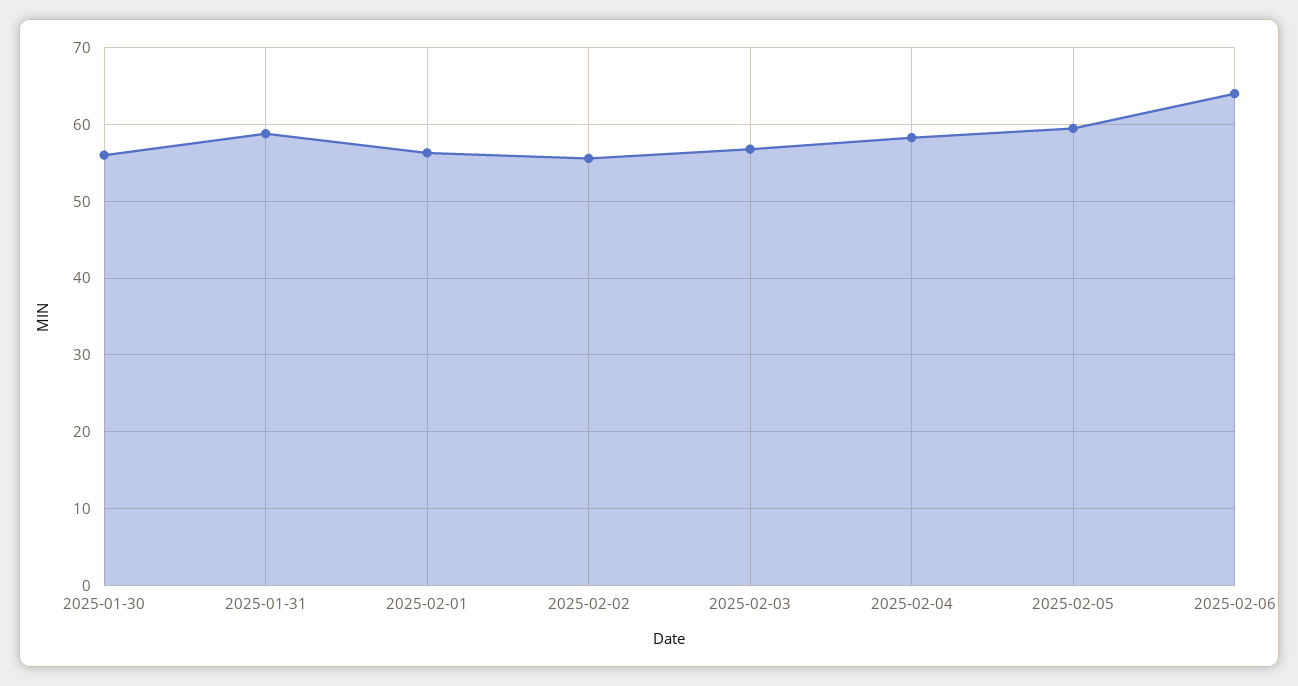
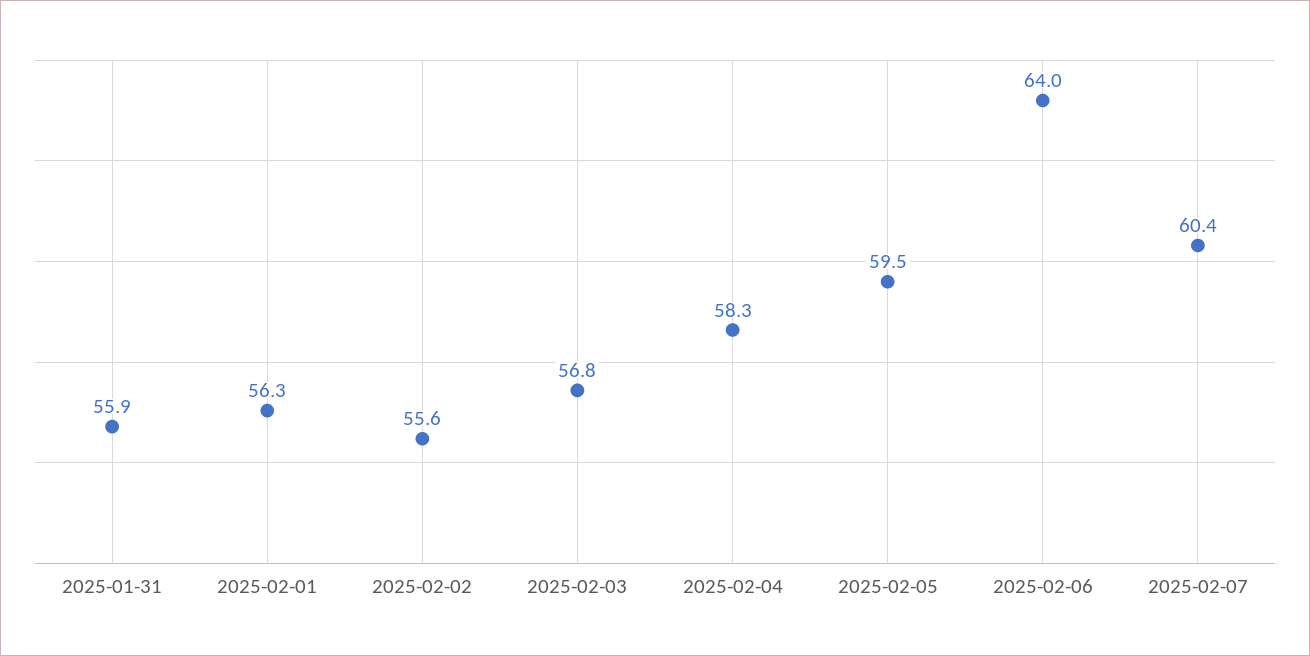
2025-01-30: 56 -> none
2025-01-31: 59 -> 55.9
2025-02-07: none -> 60.4

